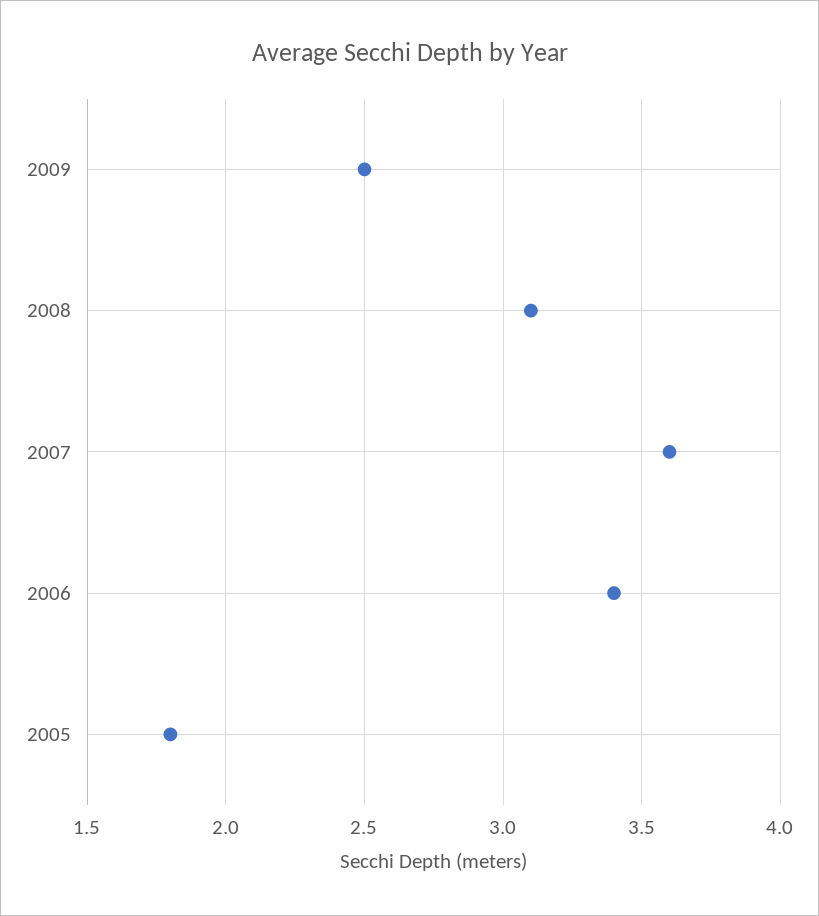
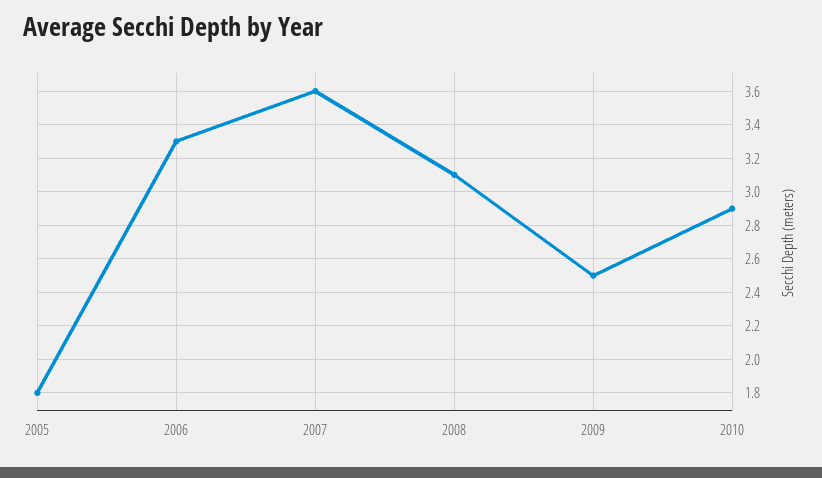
2006: 3.4 -> 3.3
2010: none -> 2.9

